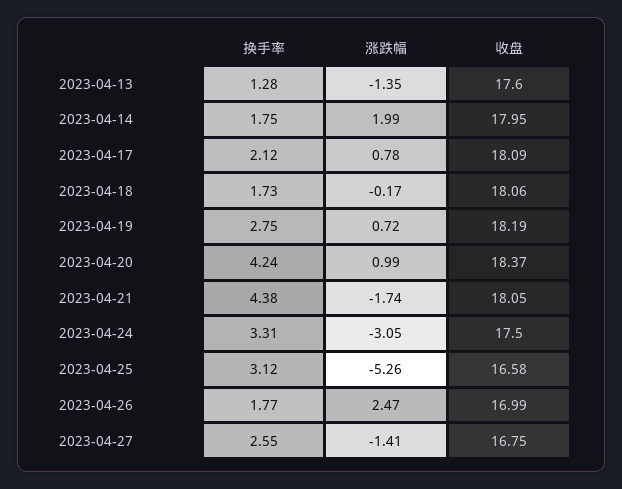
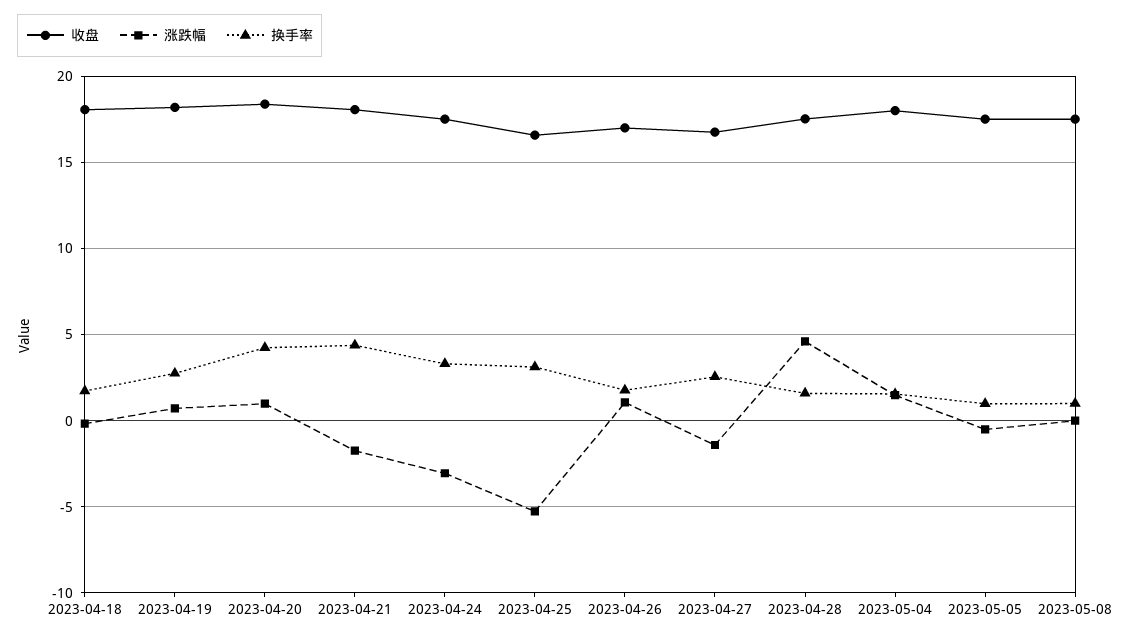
换手率, 2023-04-13: 1.28 -> none
涨跌幅, 2023-04-13: -1.35 -> none
收盘, 2023-04-13: 17.6 -> none
换手率, 2023-04-14: 1.75 -> none
涨跌幅, 2023-04-14: 1.99 -> none
收盘, 2023-04-14: 17.95 -> none
换手率, 2023-04-17: 2.12 -> none
涨跌幅, 2023-04-17: 0.78 -> none
收盘, 2023-04-17: 18.09 -> none
涨跌幅, 2023-04-26: 2.47 -> 1
收盘, 2023-04-28: none -> 17.5
涨跌幅, 2023-04-28: none -> 4.5
换手率, 2023-04-28: none -> 1.5
收盘, 2023-05-04: none -> 18
涨跌幅, 2023-05-04: none -> 1.5
换手率, 2023-05-04: none -> 1.5
收盘, 2023-05-05: none -> 17.5
涨跌幅, 2023-05-05: none -> -0.5
换手率, 2023-05-05: none -> 1
收盘, 2023-05-08: none -> 17.5
涨跌幅, 2023-05-08: none -> 0
换手率, 2023-05-08: none -> 1

